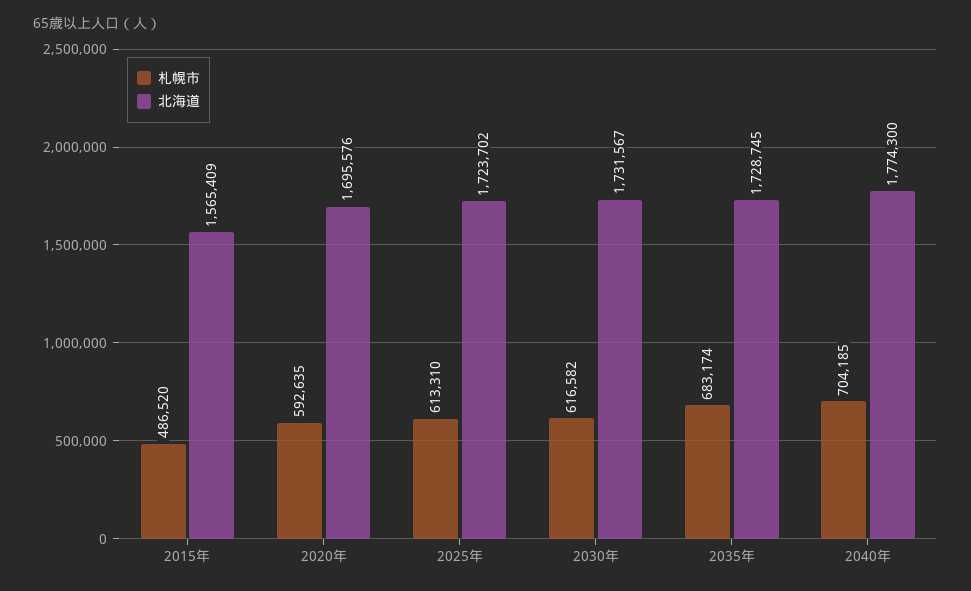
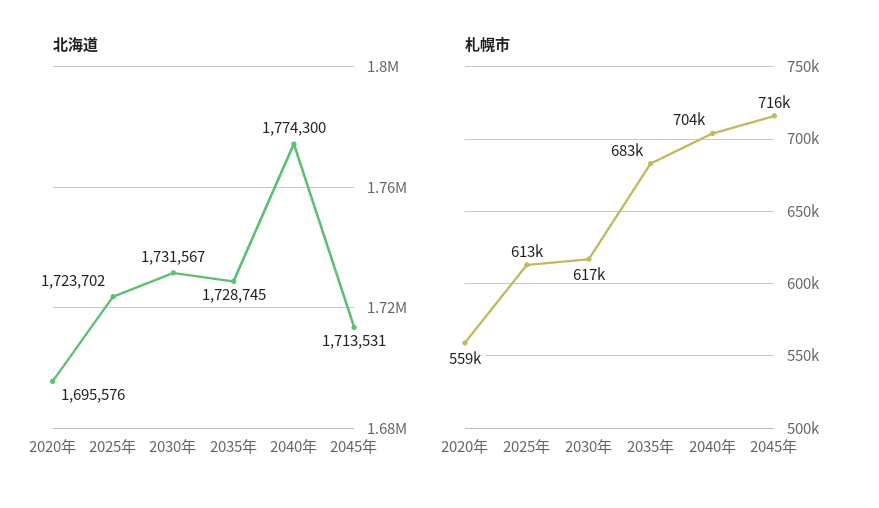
札幌市, 2015年: 486520 -> none
北海道, 2015年: 1565409 -> none
札幌市, 2020年: 592635 -> 559000
北海道, 2045年: none -> 1713531
札幌市, 2045年: none -> 716000

